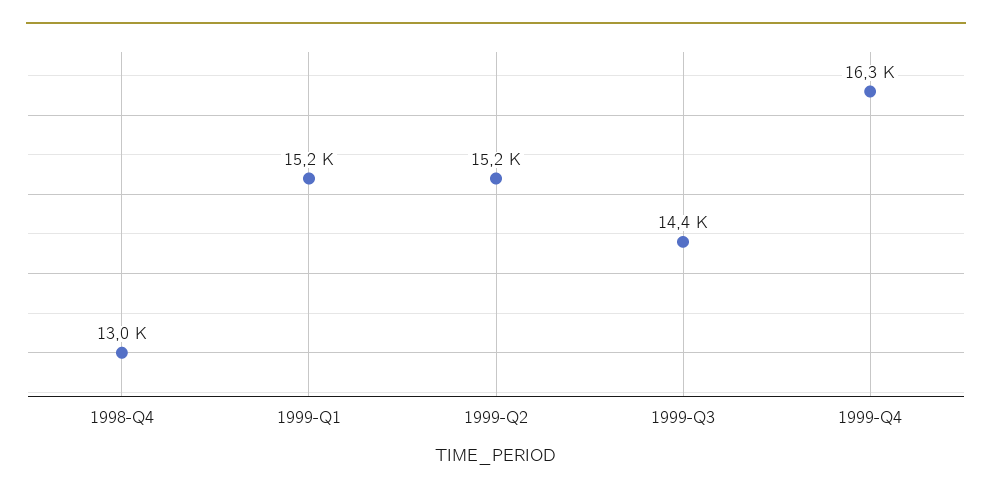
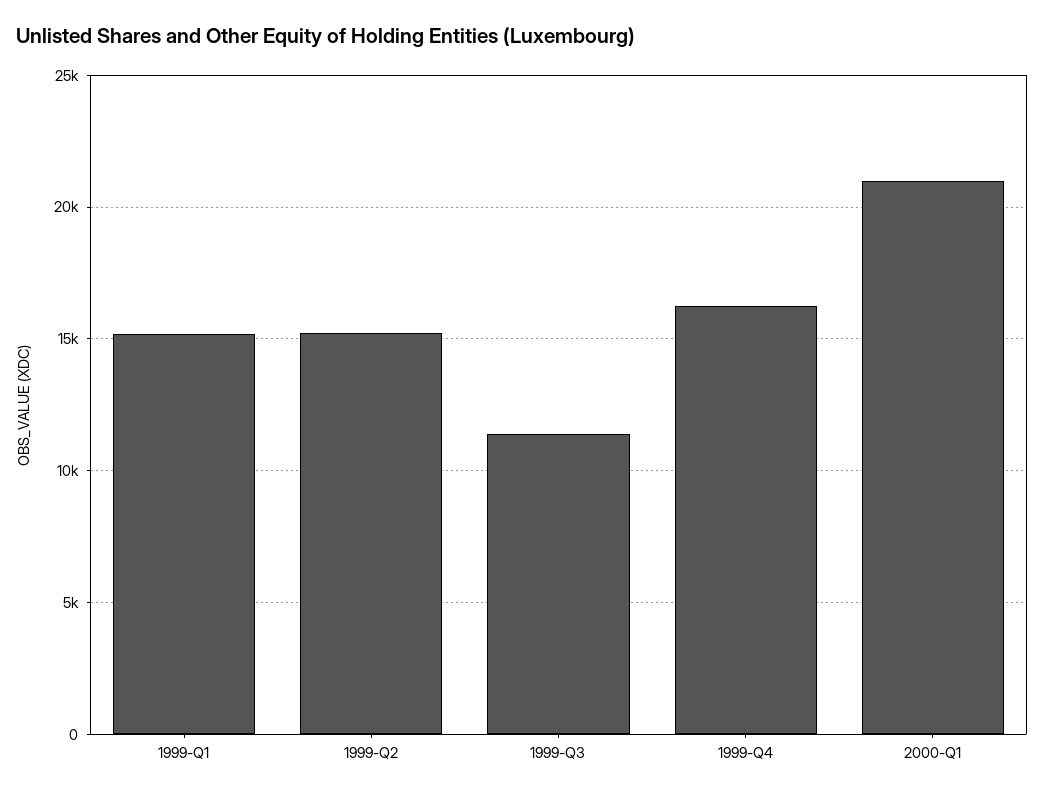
1998-Q4: 13000 -> none
1999-Q3: 14400 -> 11500
2000-Q1: none -> 21000

